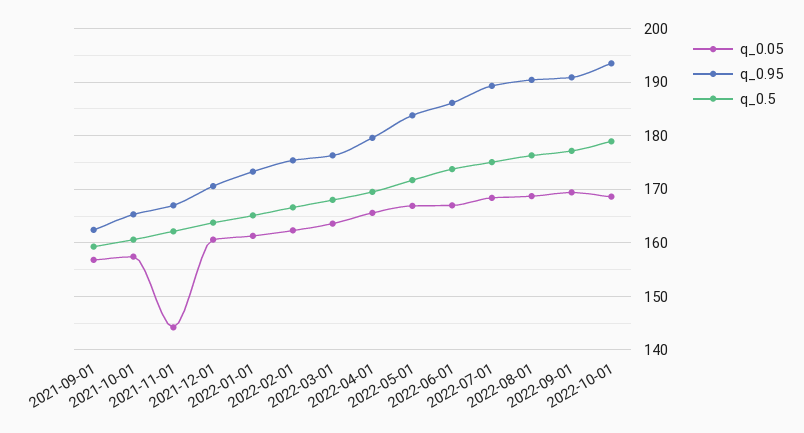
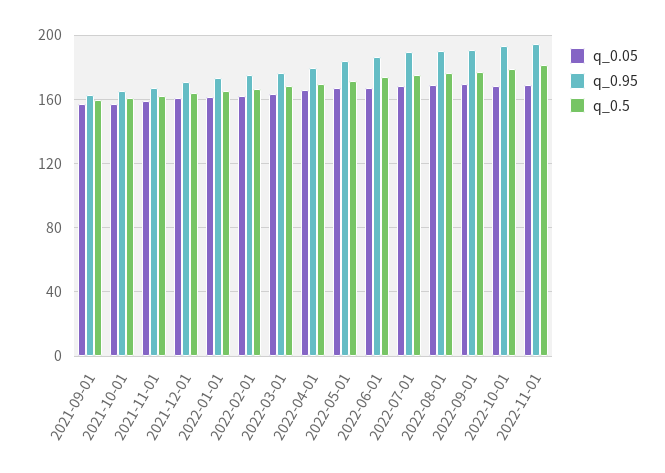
q_0.05, 2021-11-01: 144 -> 160
q_0.05, 2022-11-01: none -> 170
q_0.95, 2022-11-01: none -> 195
q_0.5, 2022-11-01: none -> 180

